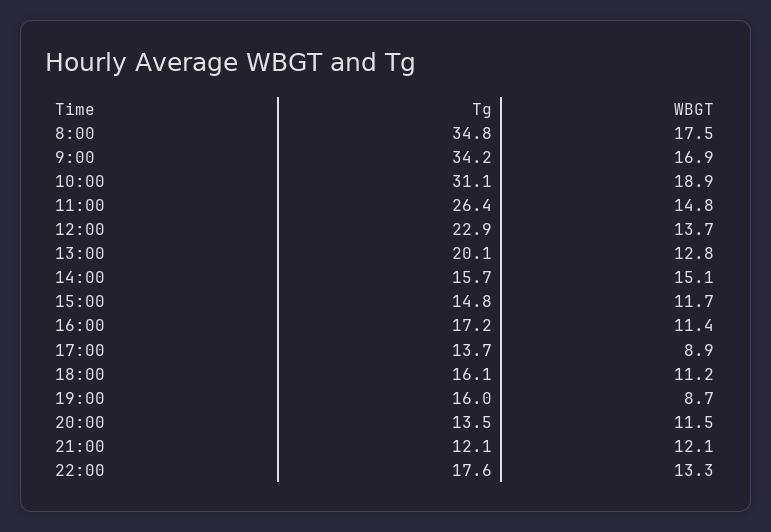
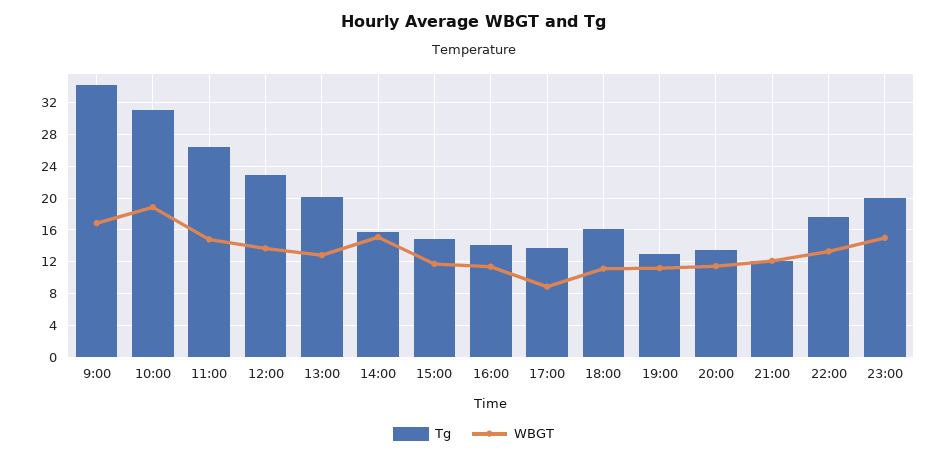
Tg, 8:00: 34.8 -> none
WBGT, 8:00: 17.5 -> none
Tg, 16:00: 17.2 -> 14
Tg, 19:00: 16 -> 13
WBGT, 19:00: 8.7 -> 11
Tg, 23:00: none -> 20
WBGT, 23:00: none -> 15

